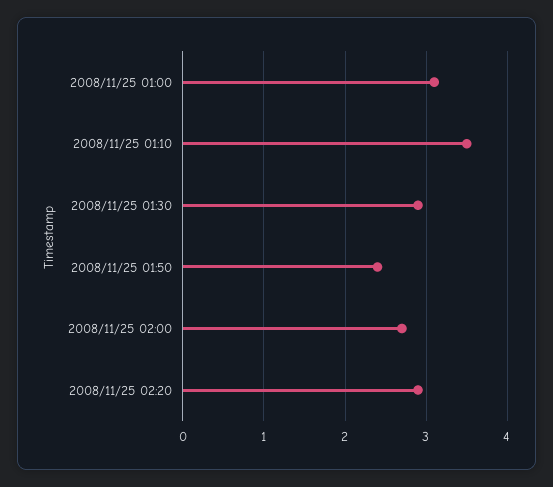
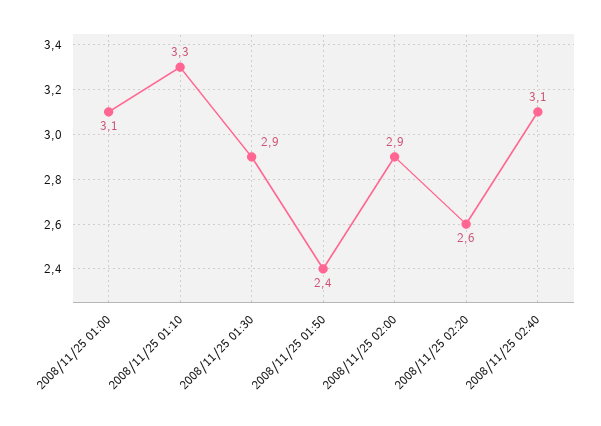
2008/11/25 01:10: 3.5 -> 3.3
2008/11/25 02:00: 2.7 -> 2.9
2008/11/25 02:20: 2.9 -> 2.6
2008/11/25 02:40: none -> 3.1

